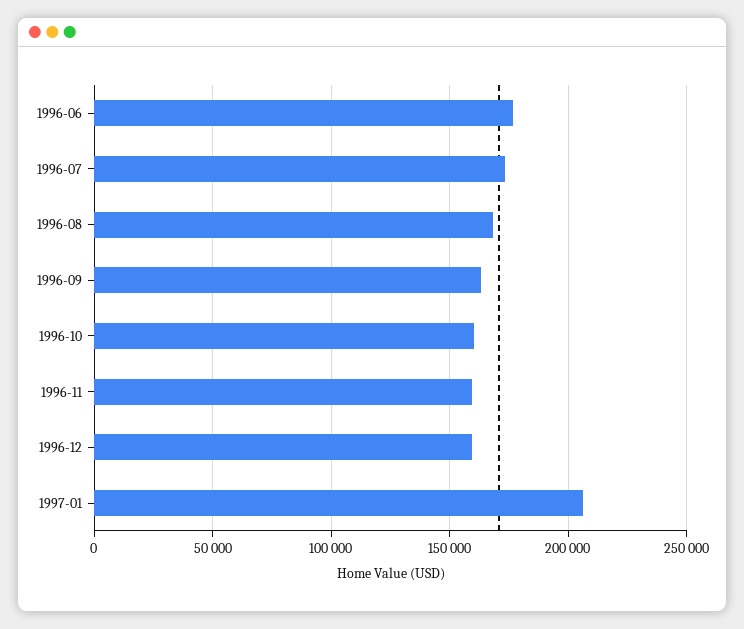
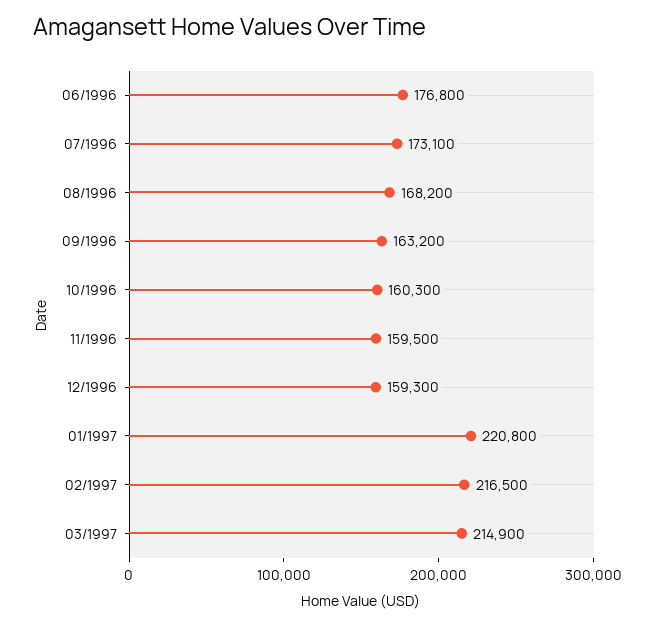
1997-01: 205000 -> 220800
02/1997: none -> 216500
03/1997: none -> 214900

